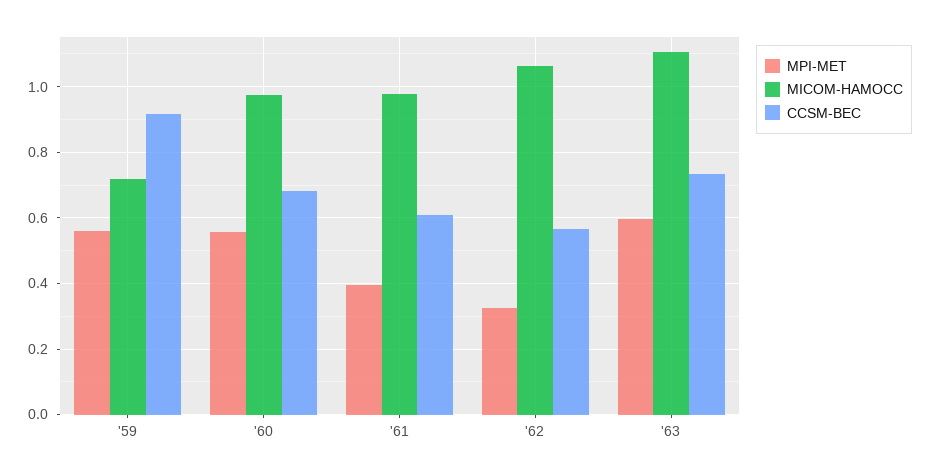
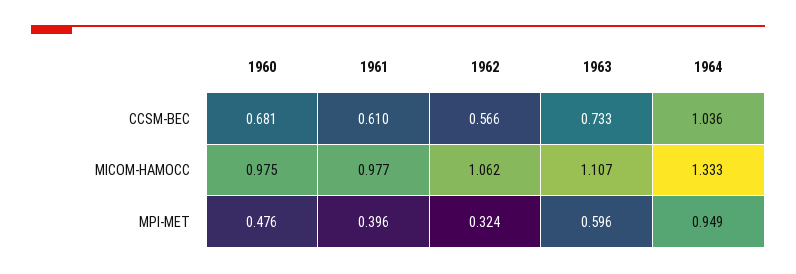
MPI-MET, '59: 0.56 -> none
MICOM-HAMOCC, '59: 0.72 -> none
CCSM-BEC, '59: 0.92 -> none
MPI-MET, '60: 0.56 -> 0.476
CCSM-BEC, 1964: none -> 1.036
MICOM-HAMOCC, 1964: none -> 1.333
MPI-MET, 1964: none -> 0.949

